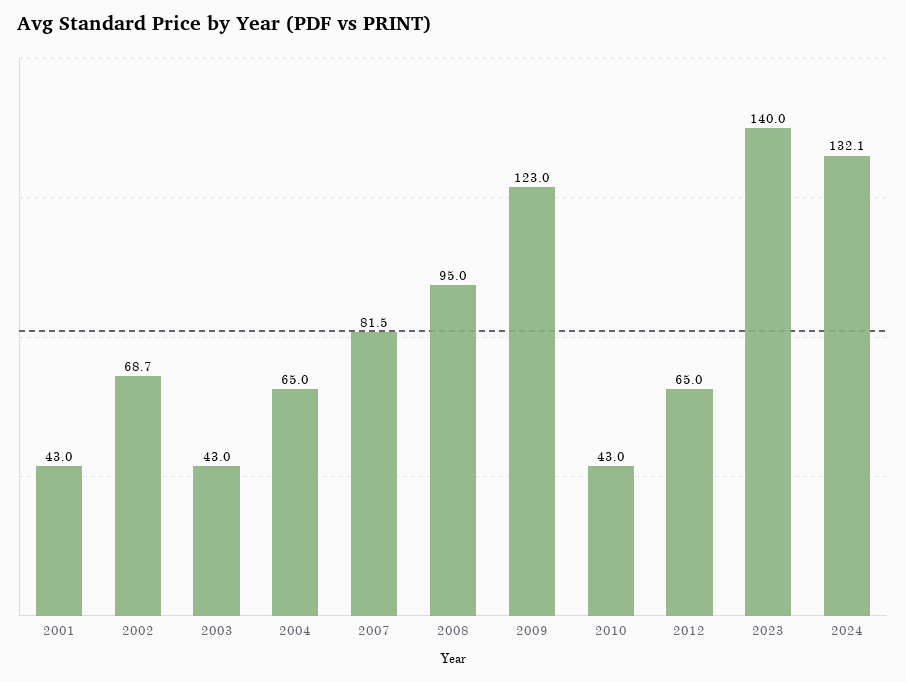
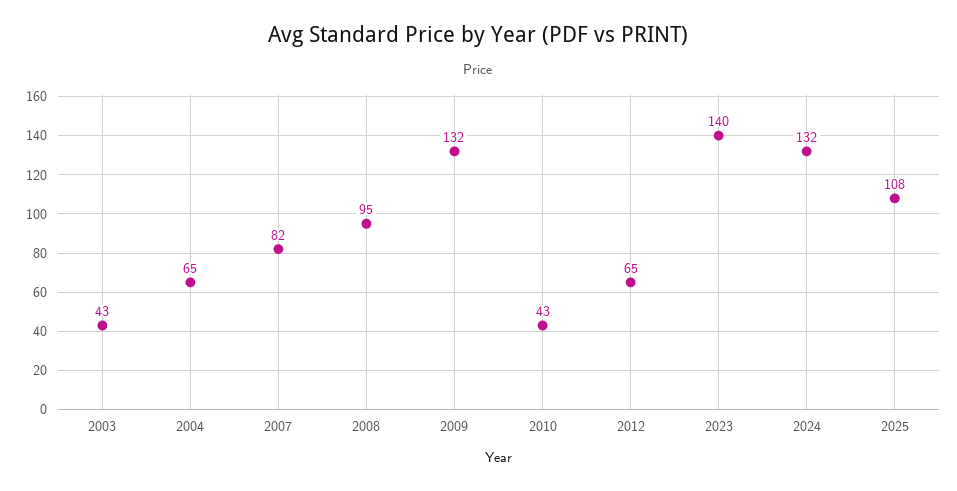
2001: 43 -> none
2002: 68.7 -> none
2009: 123 -> 132
2025: none -> 108

